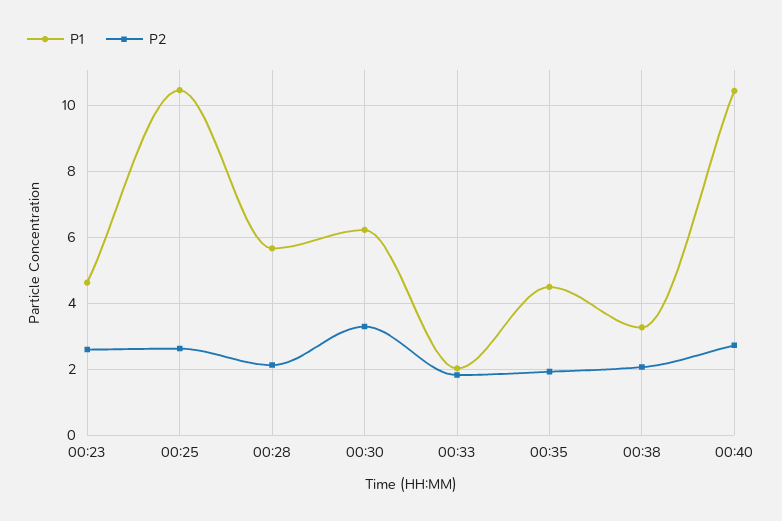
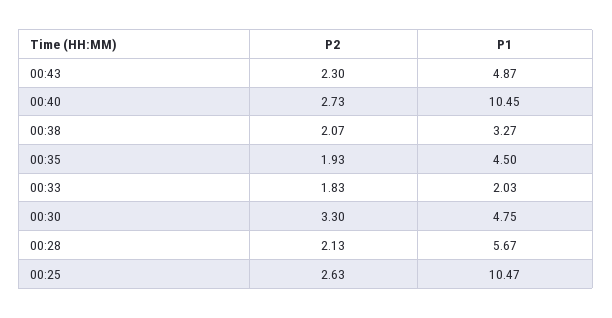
P1, 00:23: 4.6 -> none
P2, 00:23: 2.6 -> none
P1, 00:30: 6.2 -> 4.75
P2, 00:43: none -> 2.3
P1, 00:43: none -> 4.87

